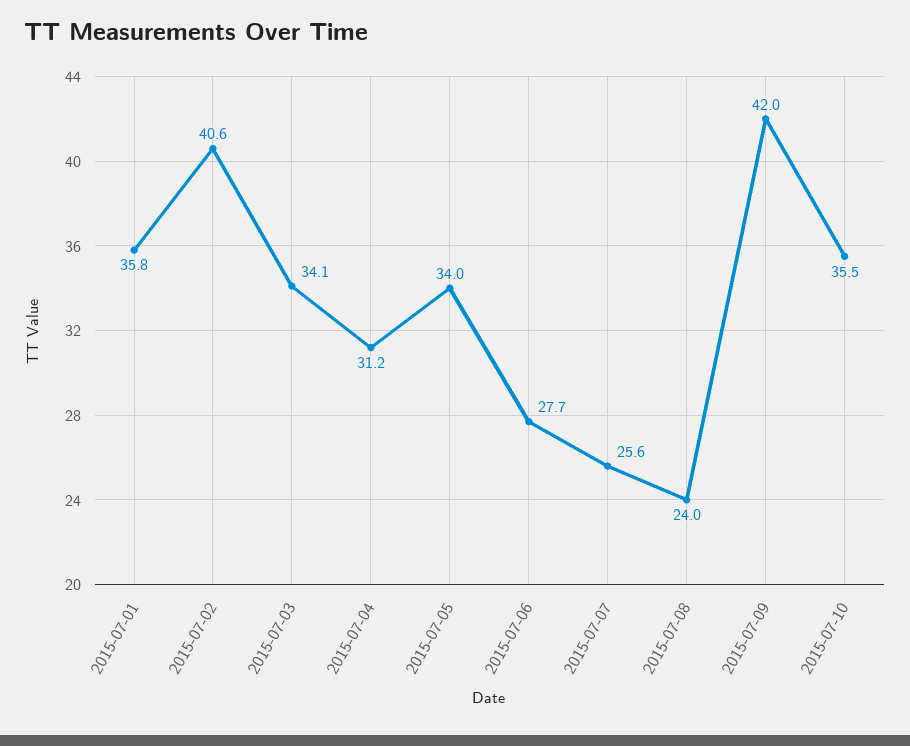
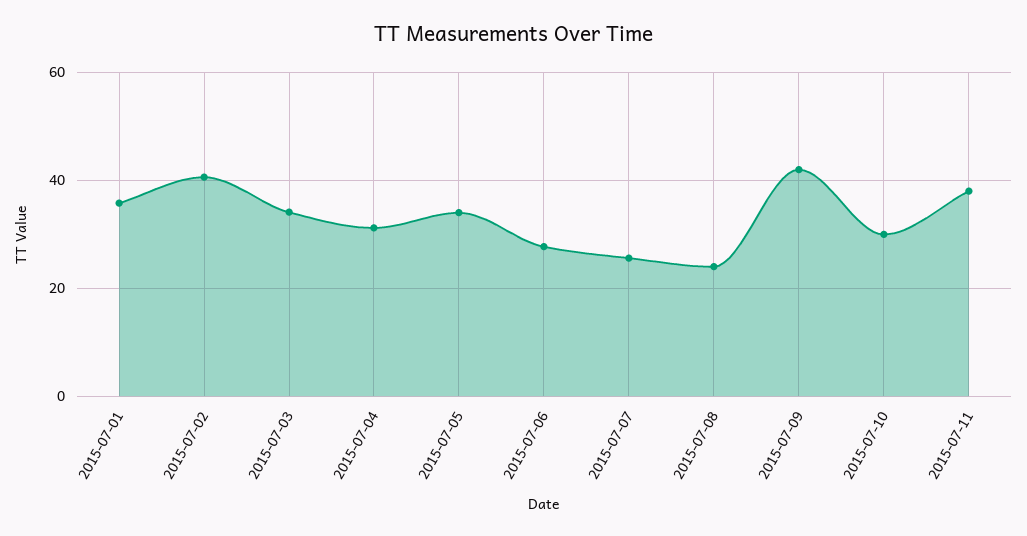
2015-07-10: 35.5 -> 30
2015-07-11: none -> 38

